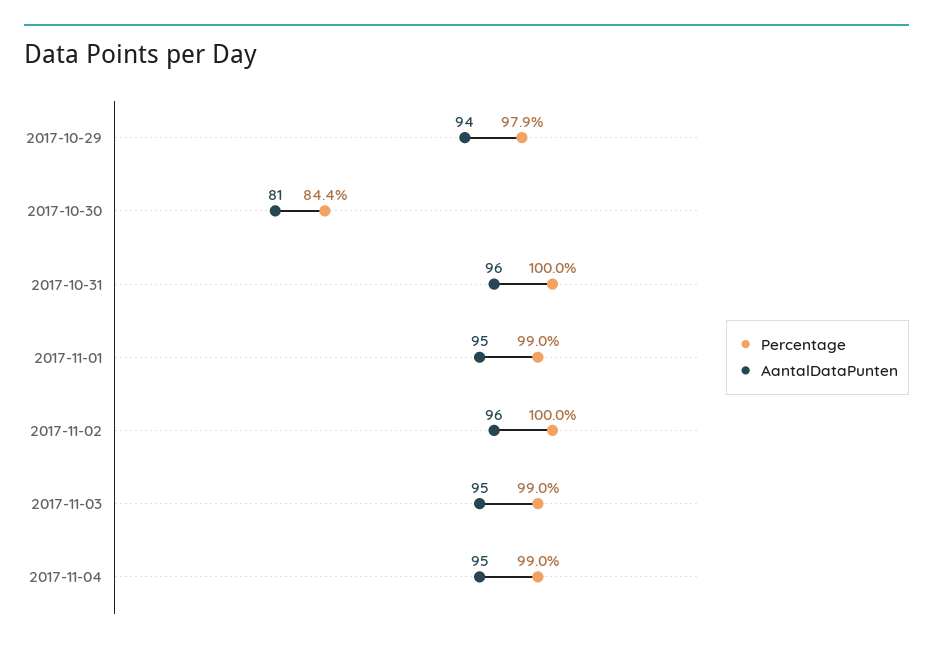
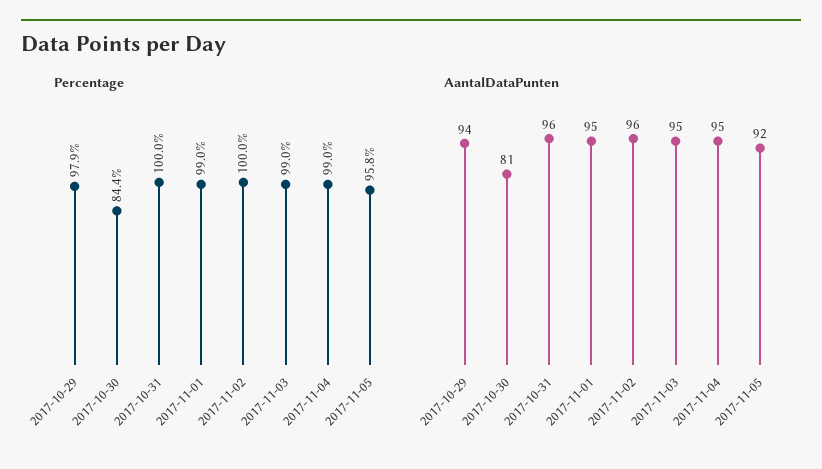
Percentage, 2017-11-05: none -> 95.8
AantalDataPunten, 2017-11-05: none -> 92

